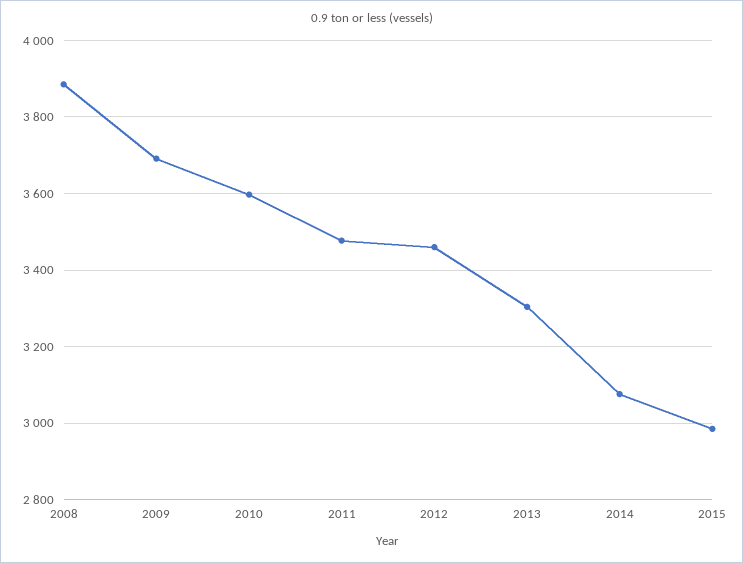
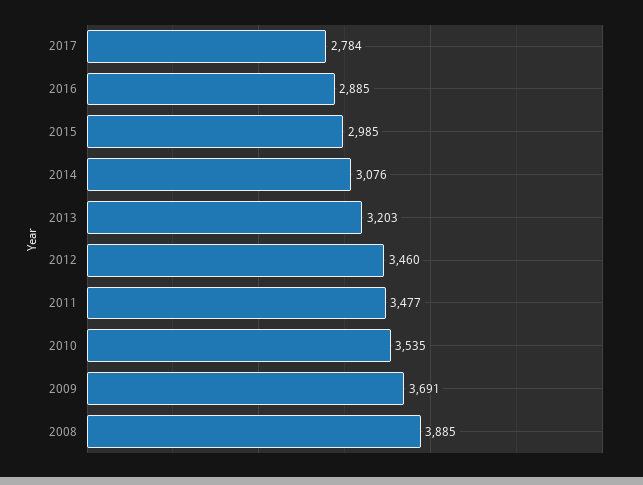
2010: 3600 -> 3535
2013: 3300 -> 3203
2017: none -> 2784
2016: none -> 2885

